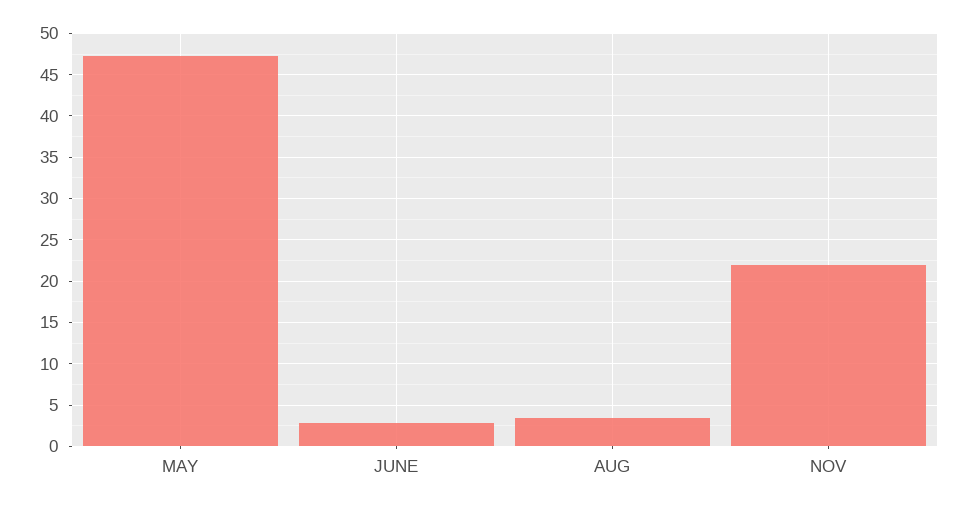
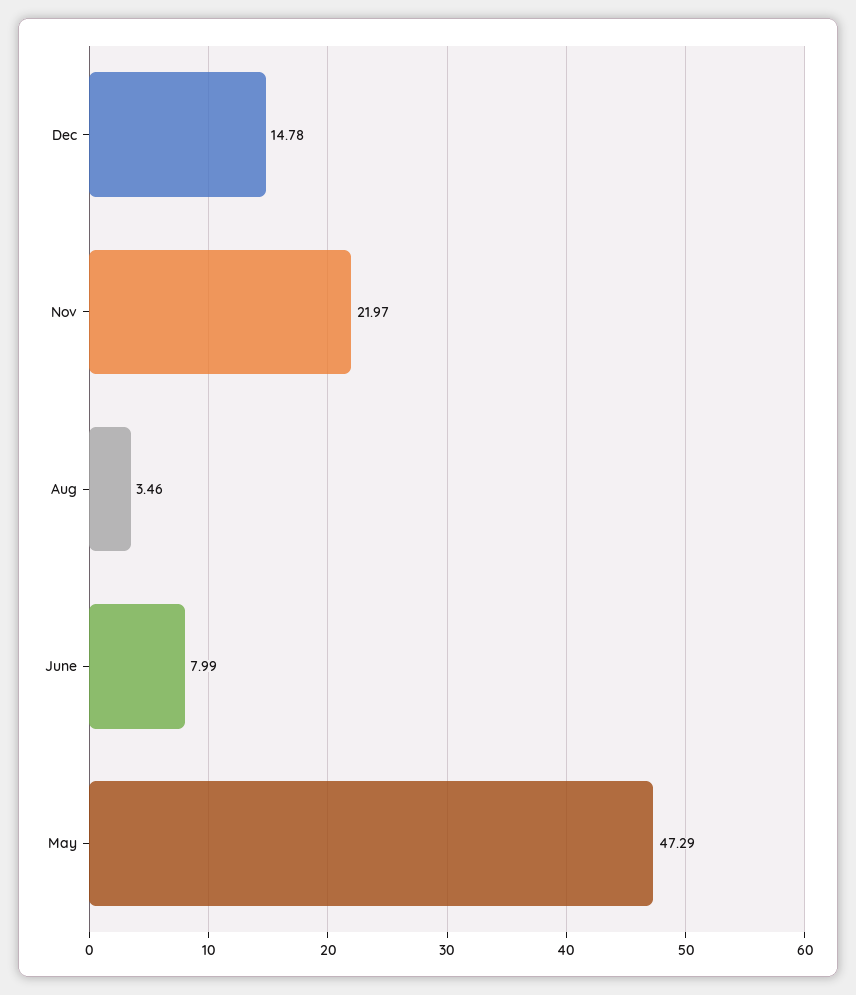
JUNE: 3 -> 7.99
Dec: none -> 14.78

